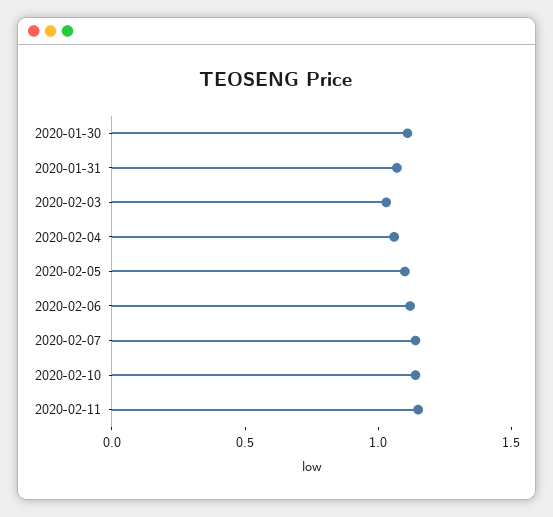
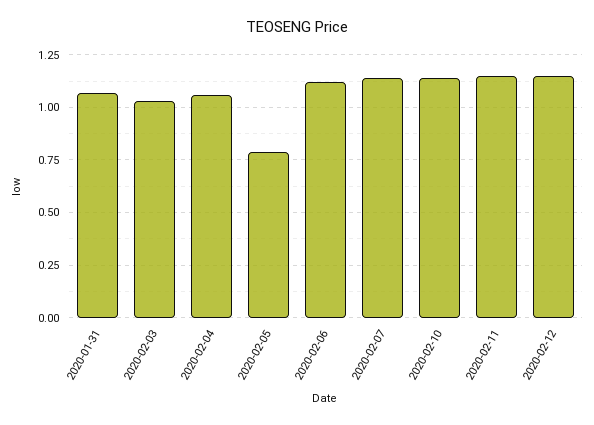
2020-01-30: 1.1 -> none
2020-02-05: 1.1 -> 0.8
2020-02-12: none -> 1.15

